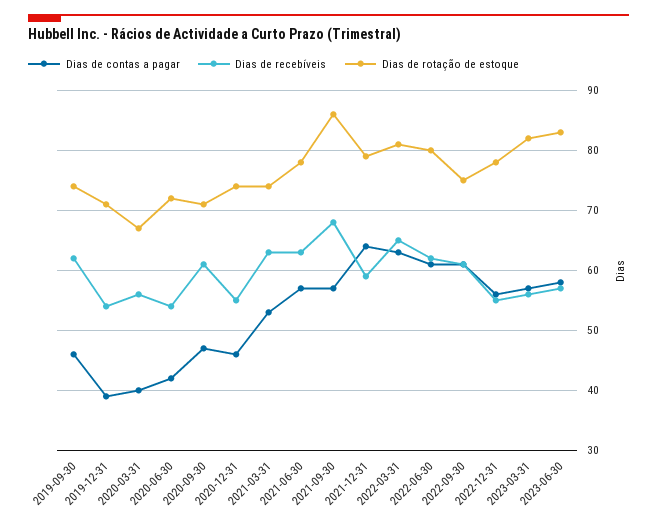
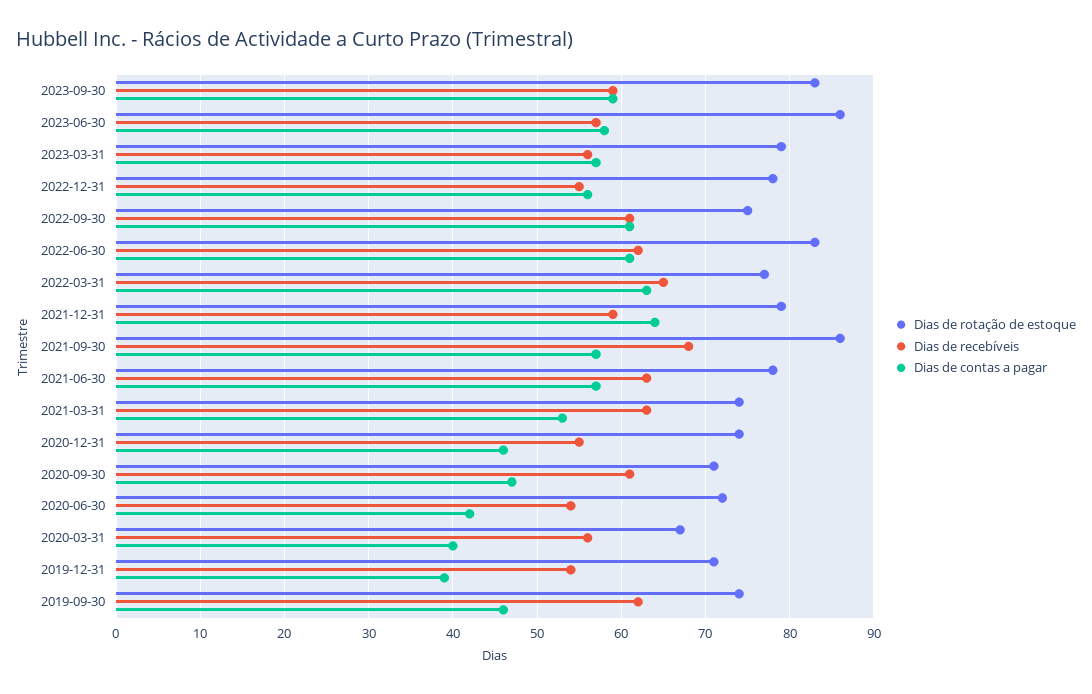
Dias de rotação de estoque, 2022-03-31: 81 -> 77
Dias de rotação de estoque, 2022-06-30: 80 -> 83
Dias de rotação de estoque, 2023-03-31: 82 -> 79
Dias de rotação de estoque, 2023-06-30: 83 -> 86
Dias de rotação de estoque, 2023-09-30: none -> 83
Dias de recebíveis, 2023-09-30: none -> 59
Dias de contas a pagar, 2023-09-30: none -> 59

